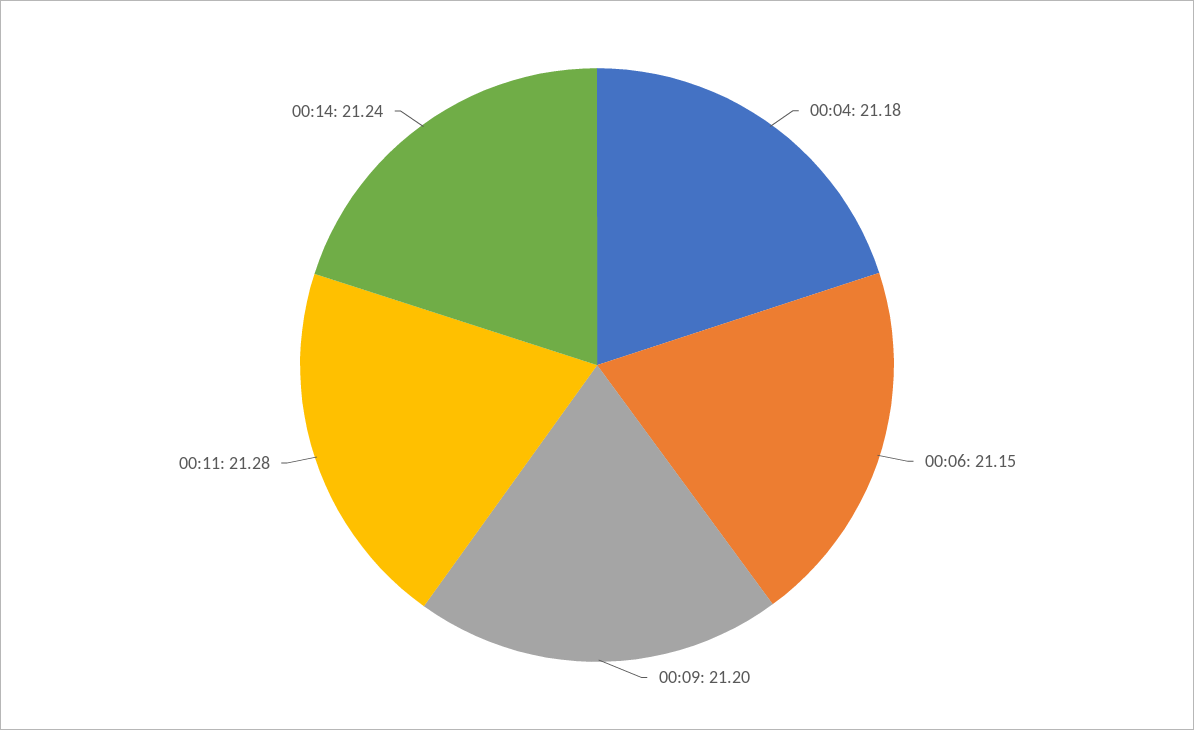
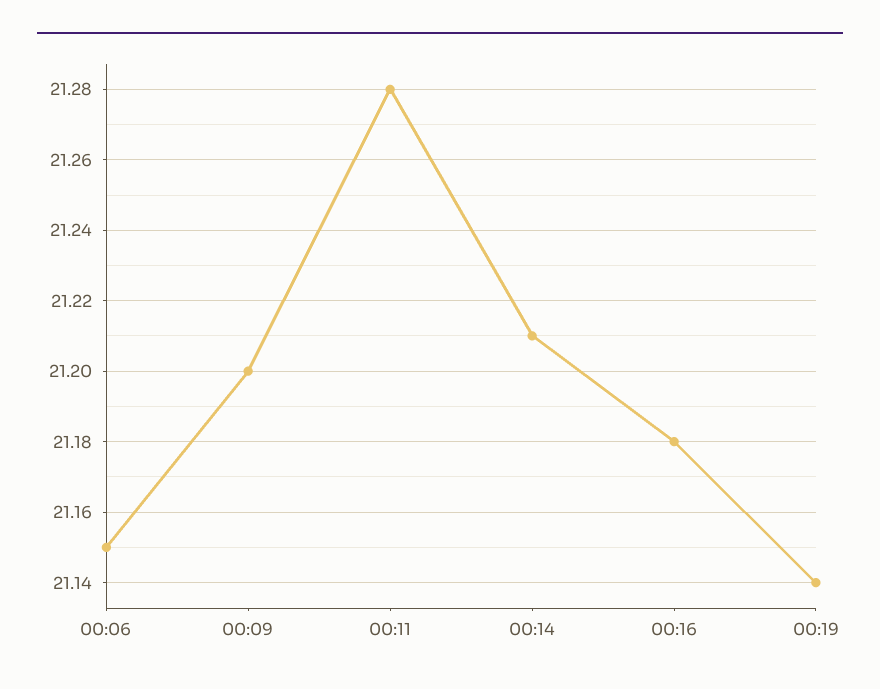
00:04: 21.18 -> none
00:14: 21.24 -> 21.21
00:16: none -> 21.18
00:19: none -> 21.14

